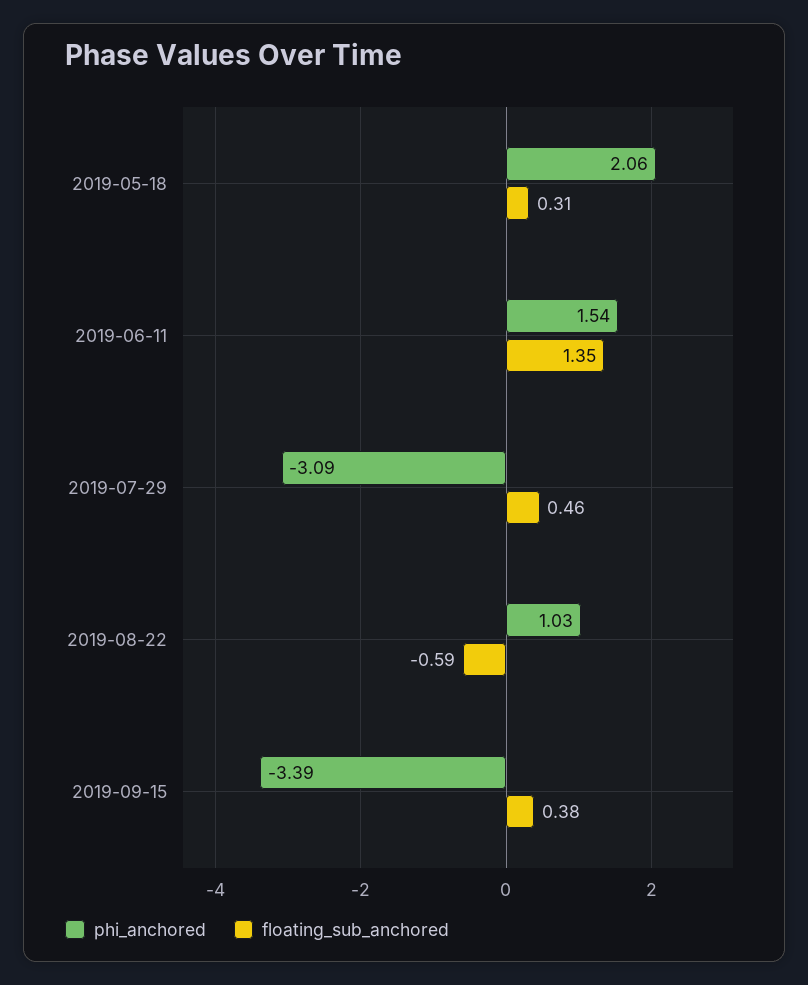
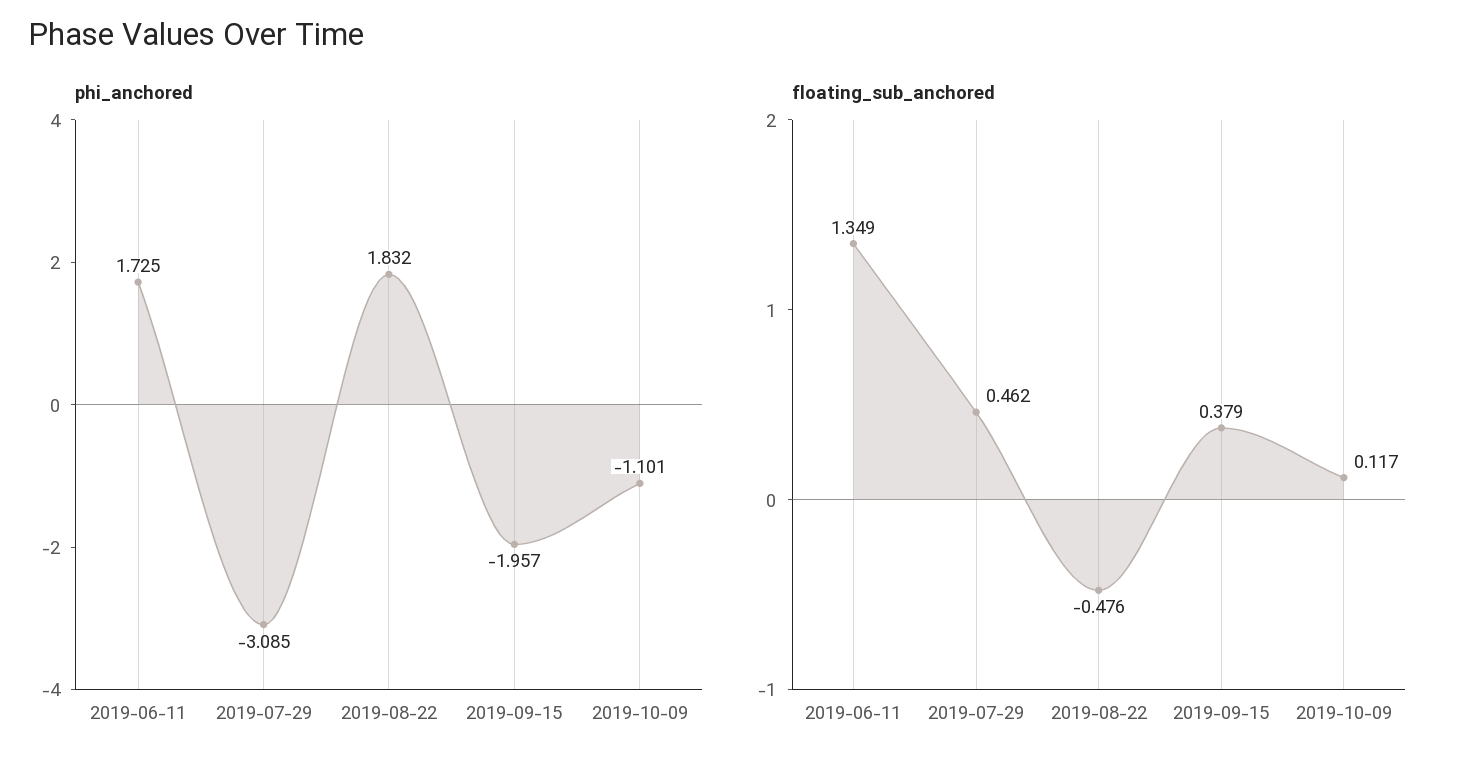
phi_anchored, 2019-05-18: 2.06 -> none
floating_sub_anchored, 2019-05-18: 0.31 -> none
phi_anchored, 2019-06-11: 1.54 -> 1.725
phi_anchored, 2019-08-22: 1.03 -> 1.832
floating_sub_anchored, 2019-08-22: -0.59 -> -0.476
phi_anchored, 2019-09-15: -3.39 -> -1.957
phi_anchored, 2019-10-09: none -> -1.101
floating_sub_anchored, 2019-10-09: none -> 0.117

